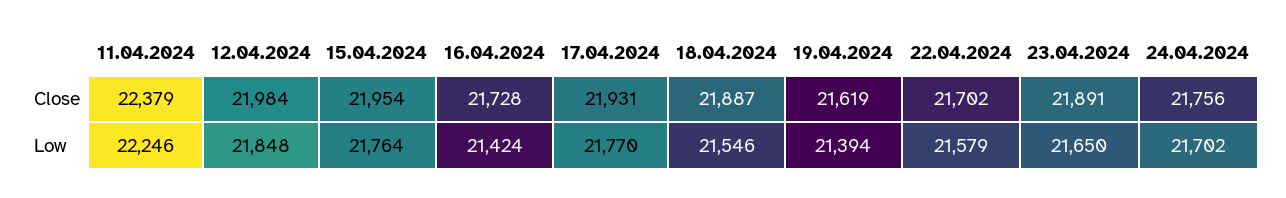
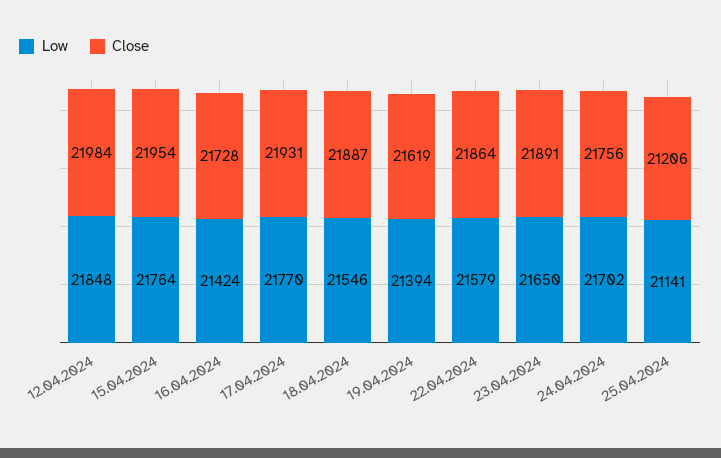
Close, 11.04.2024: 22379 -> none
Close, 22.04.2024: 21702 -> 21864
Low, 11.04.2024: 22246 -> none
Low, 25.04.2024: none -> 21141
Close, 25.04.2024: none -> 21206

